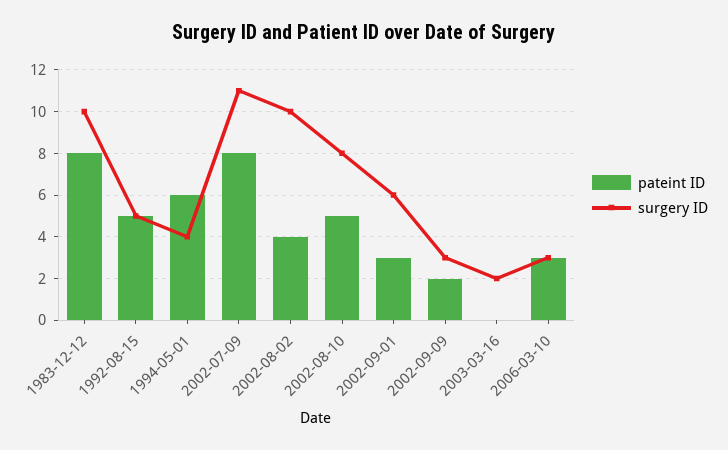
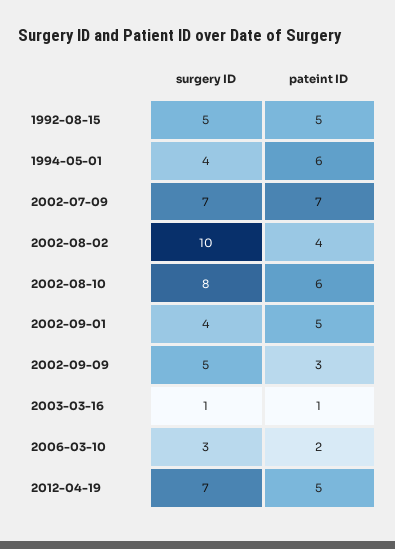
pateint ID, 1983-12-12: 8 -> none
surgery ID, 1983-12-12: 10 -> none
pateint ID, 2002-07-09: 8 -> 7
surgery ID, 2002-07-09: 11 -> 7
pateint ID, 2002-08-10: 5 -> 6
pateint ID, 2002-09-01: 3 -> 5
surgery ID, 2002-09-01: 6 -> 4
pateint ID, 2002-09-09: 2 -> 3
surgery ID, 2002-09-09: 3 -> 5
pateint ID, 2003-03-16: 0 -> 1
surgery ID, 2003-03-16: 2 -> 1
pateint ID, 2006-03-10: 3 -> 2
surgery ID, 2012-04-19: none -> 7
pateint ID, 2012-04-19: none -> 5

